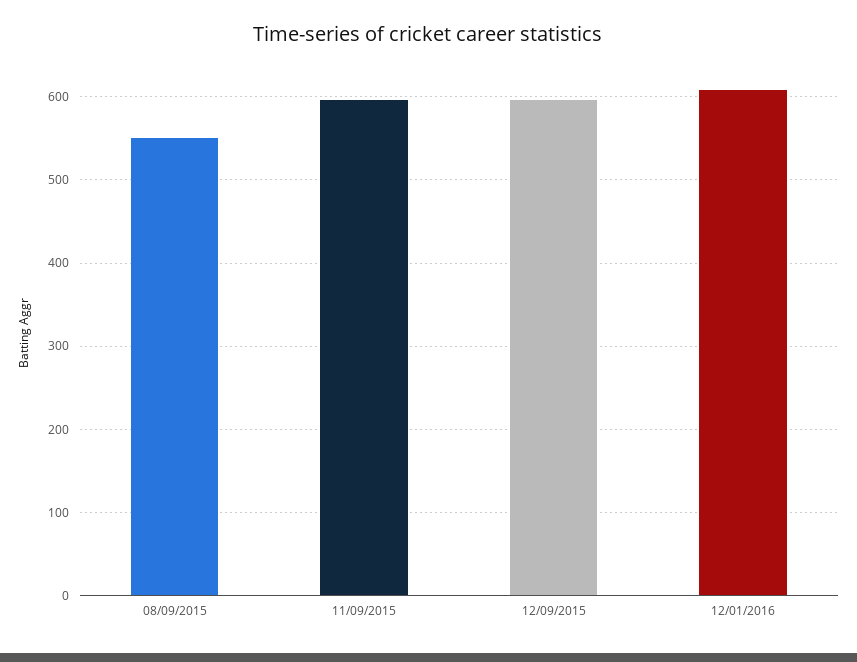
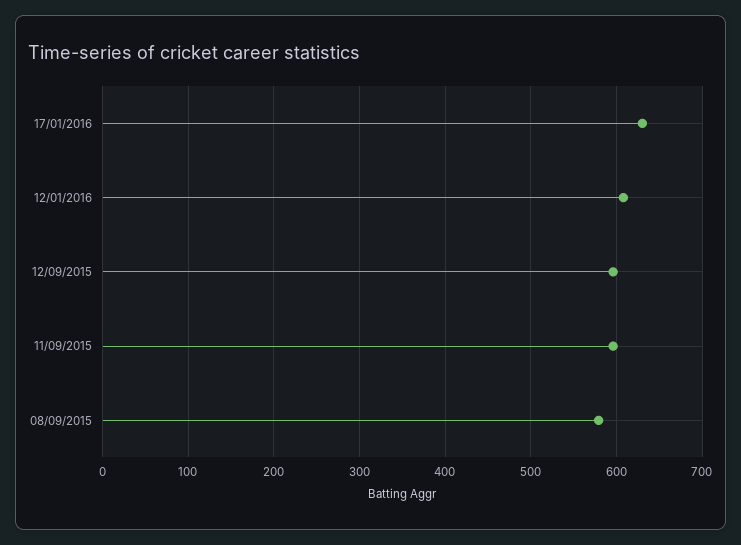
08/09/2015: 550 -> 580
17/01/2016: none -> 630

